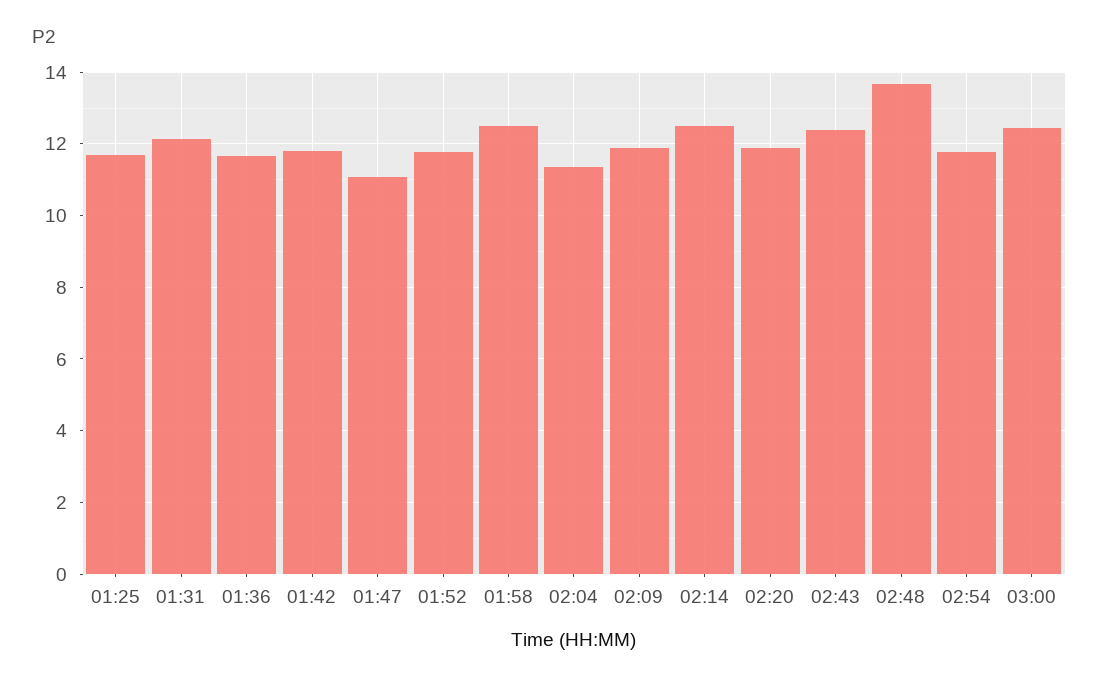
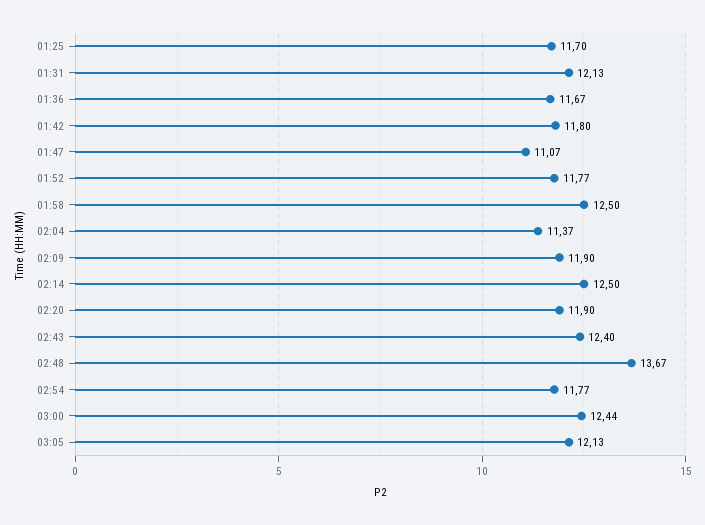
03:05: none -> 12.13

